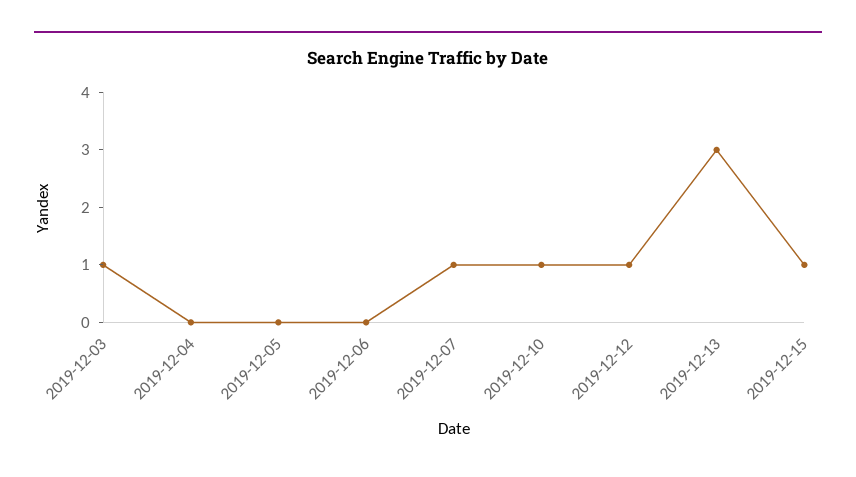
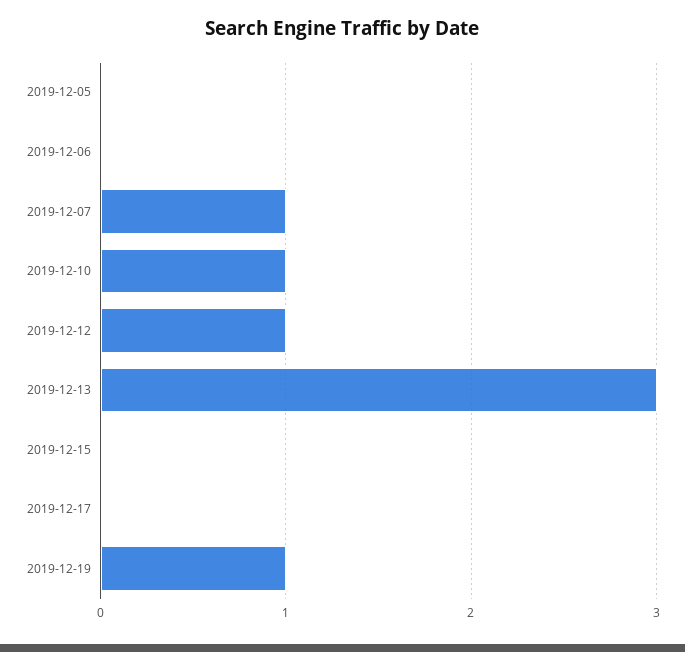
2019-12-03: 1 -> none
2019-12-04: 0 -> none
2019-12-15: 1 -> 0
2019-12-17: none -> 0
2019-12-19: none -> 1

